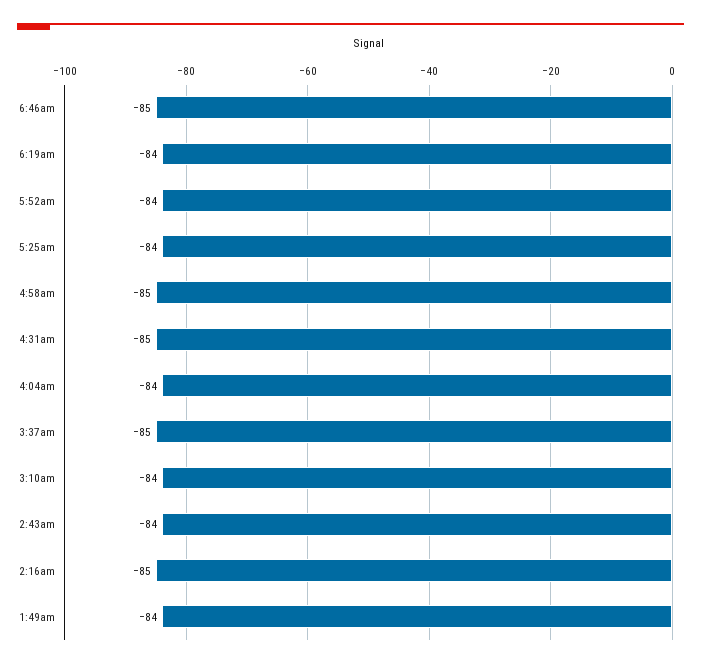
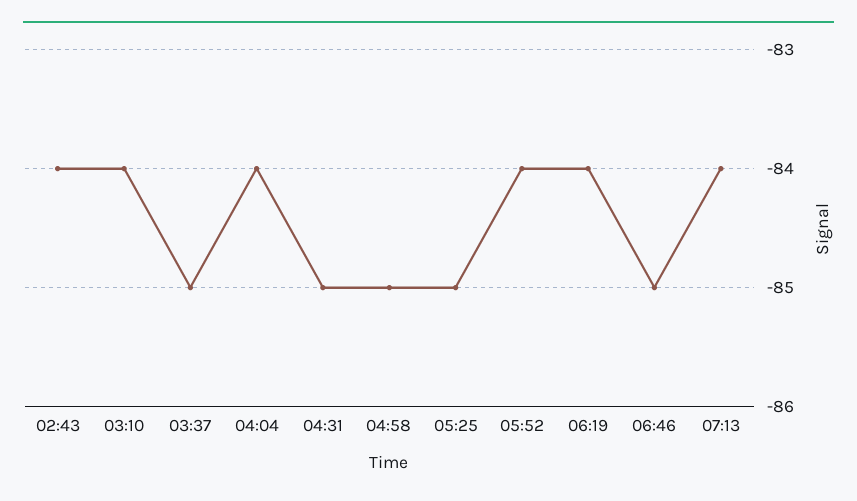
5:25am: -84 -> -85
2:16am: -85 -> none
1:49am: -84 -> none
07:13: none -> -84

